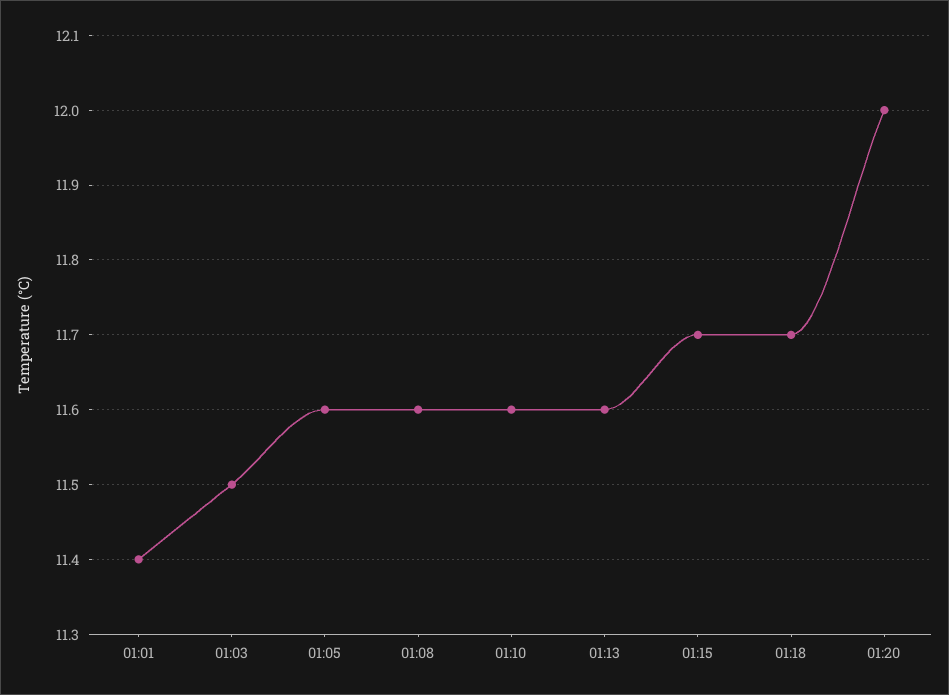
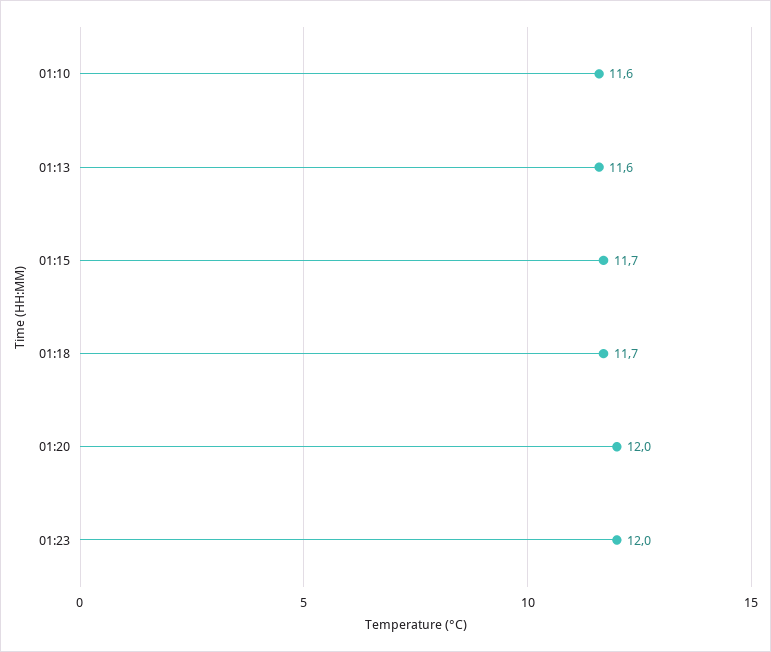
01:01: 11.4 -> none
01:03: 11.5 -> none
01:05: 11.6 -> none
01:08: 11.6 -> none
01:23: none -> 12

